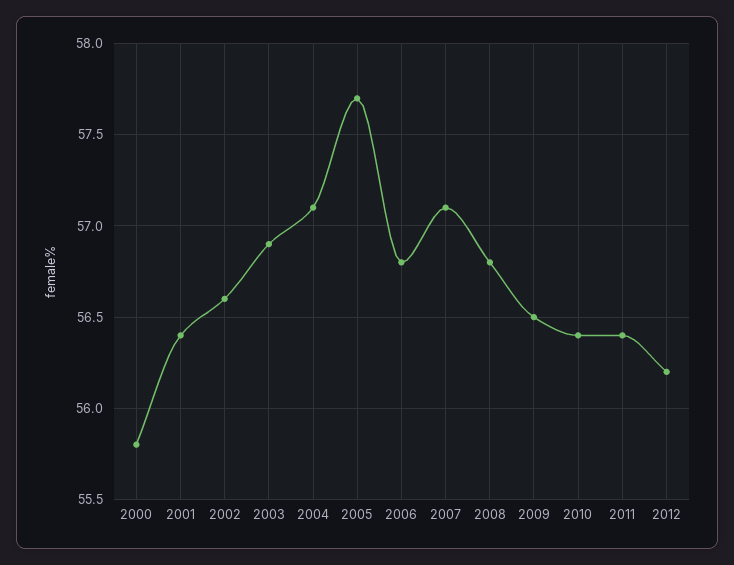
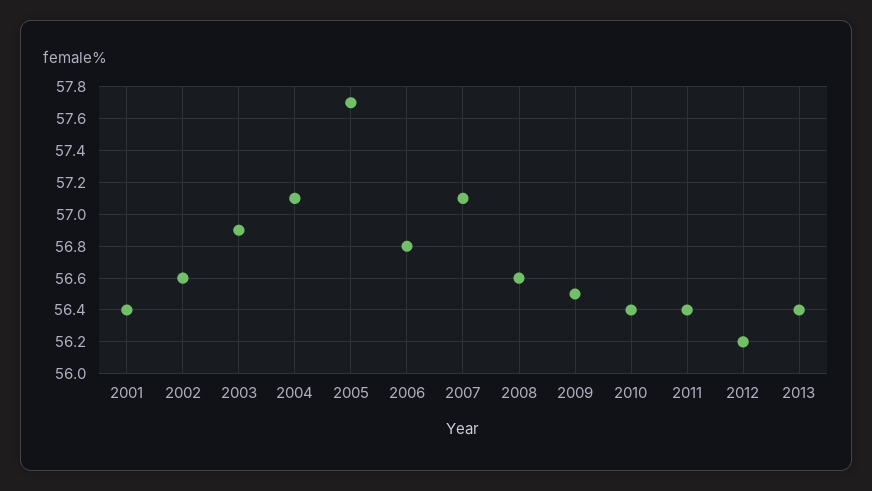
2000: 55.8 -> none
2008: 56.8 -> 56.6
2013: none -> 56.4

